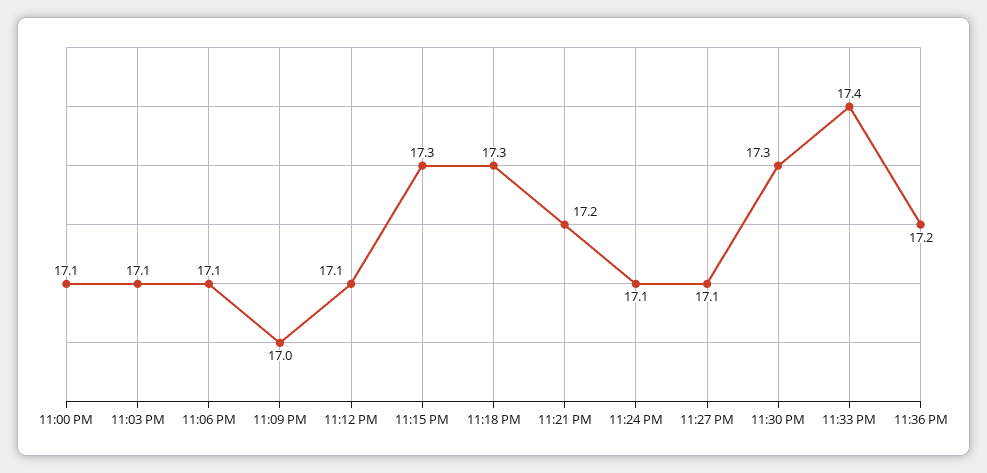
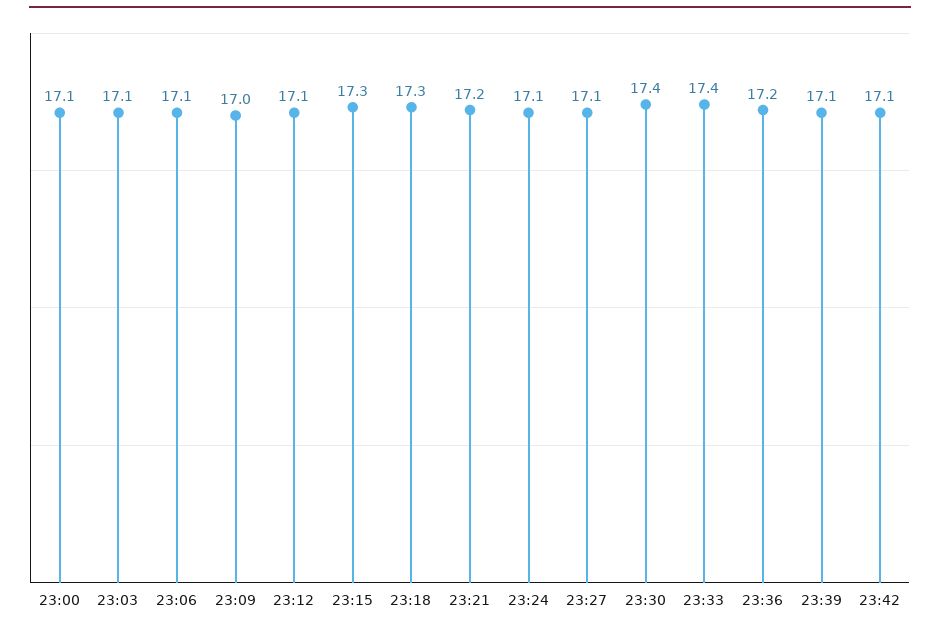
11:30 PM: 17.3 -> 17.4
23:39: none -> 17.1
23:42: none -> 17.1

